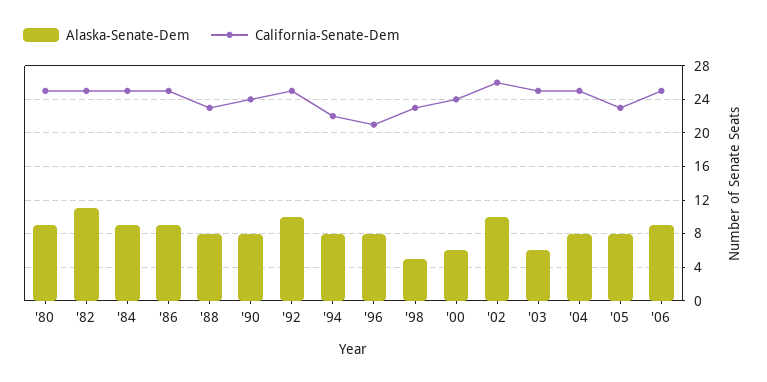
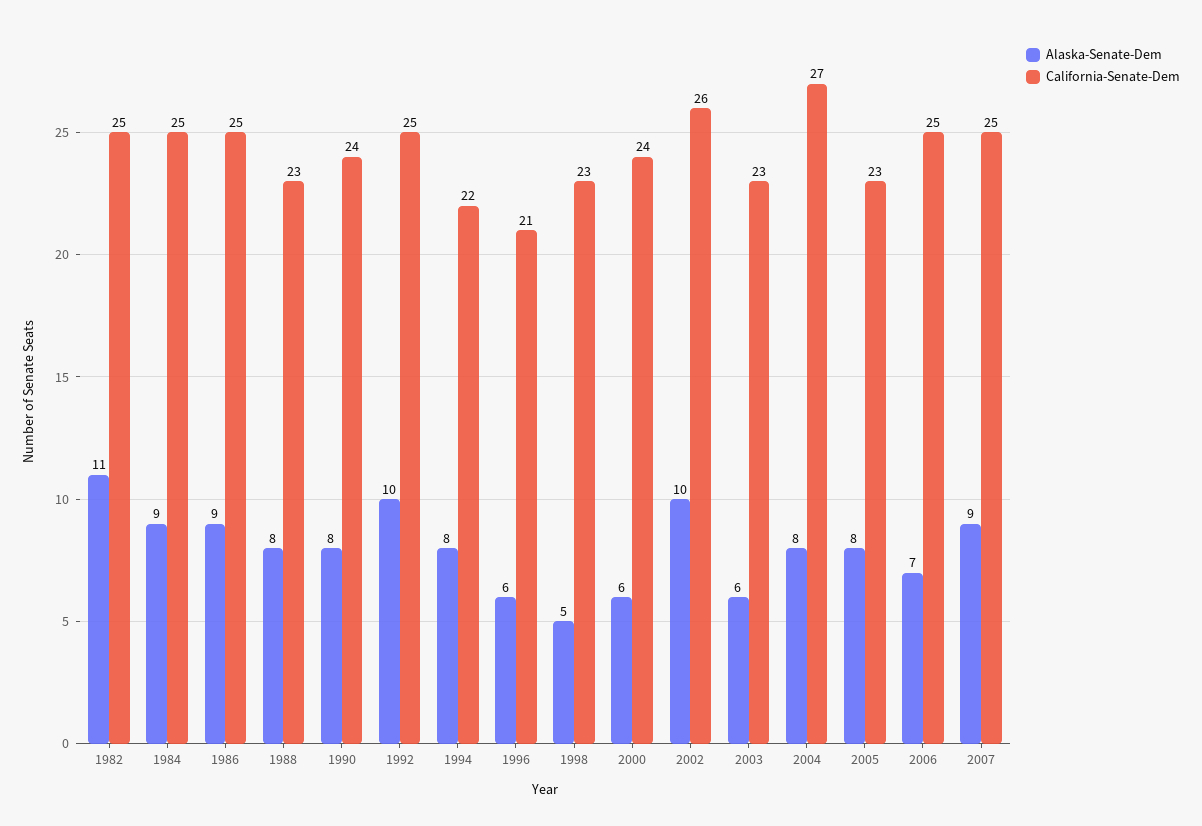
Alaska-Senate-Dem, '80: 9 -> none
California-Senate-Dem, '80: 25 -> none
Alaska-Senate-Dem, '96: 8 -> 6
California-Senate-Dem, '03: 25 -> 23
California-Senate-Dem, '04: 25 -> 27
Alaska-Senate-Dem, '06: 9 -> 7
Alaska-Senate-Dem, 2007: none -> 9
California-Senate-Dem, 2007: none -> 25

